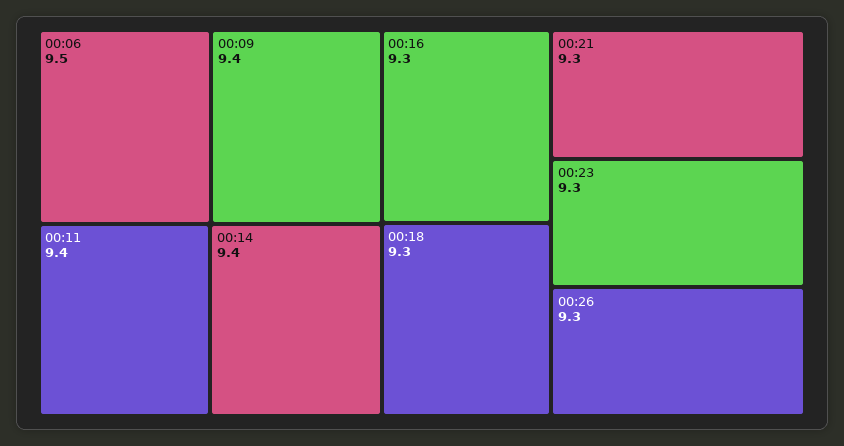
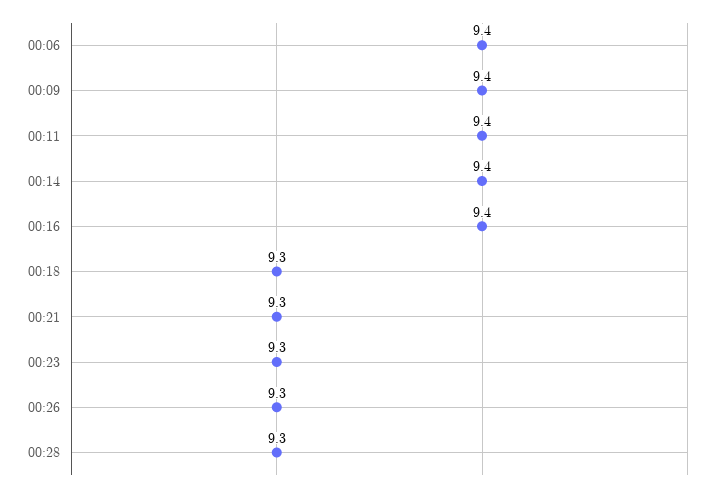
00:06: 9.5 -> 9.4
00:16: 9.3 -> 9.4
00:28: none -> 9.3

